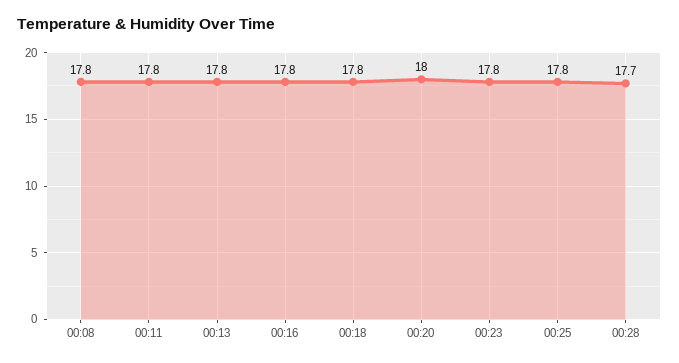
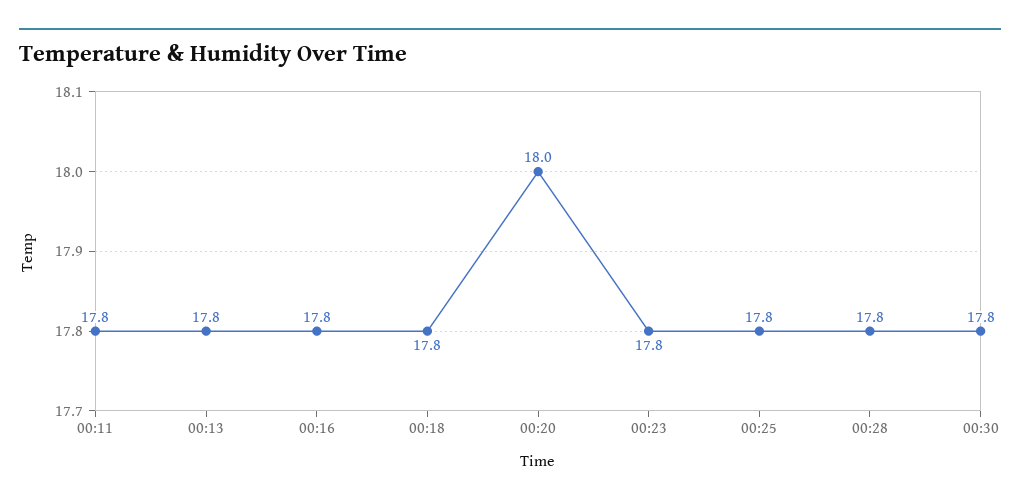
00:08: 17.8 -> none
00:28: 17.7 -> 17.8
00:30: none -> 17.8

